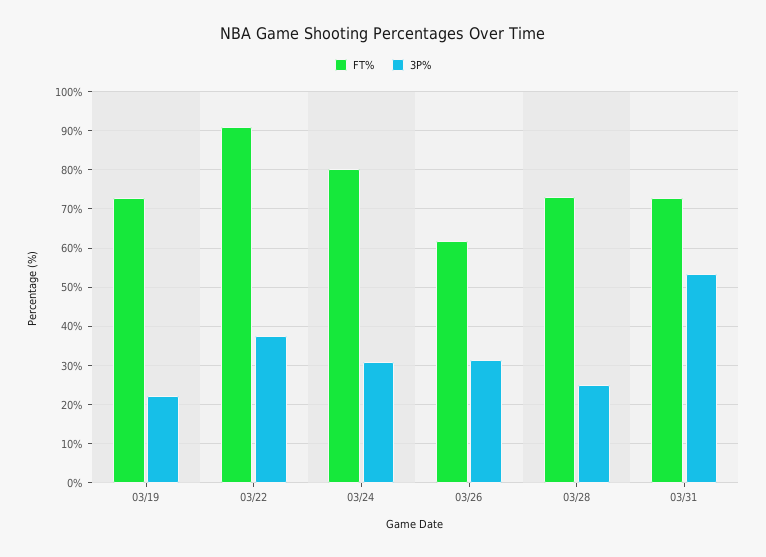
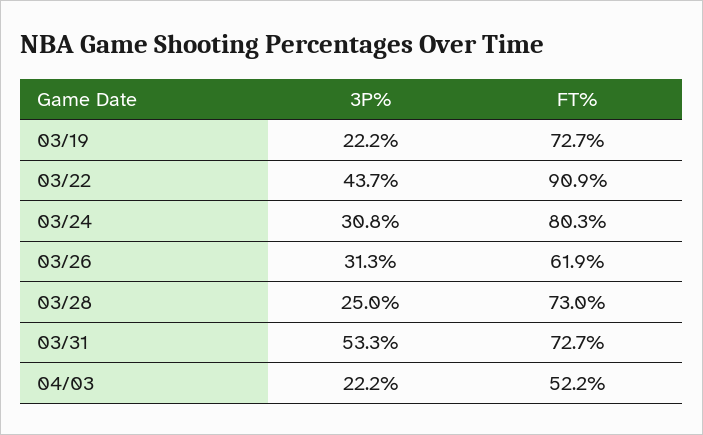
3P%, 03/22: 38 -> 43.7
3P%, 04/03: none -> 22.2
FT%, 04/03: none -> 52.2

